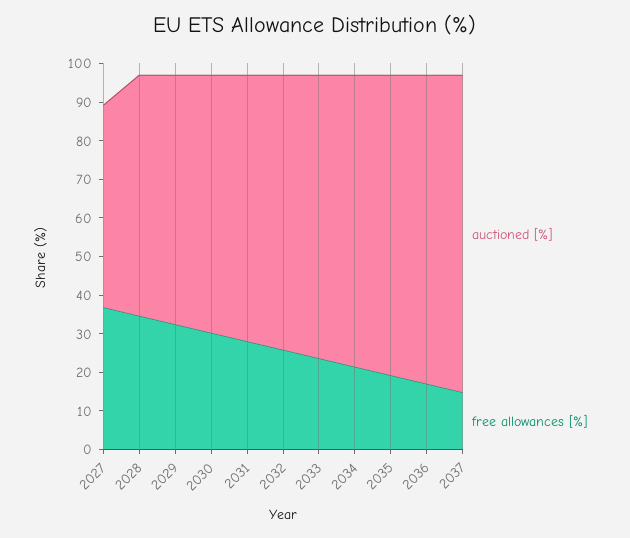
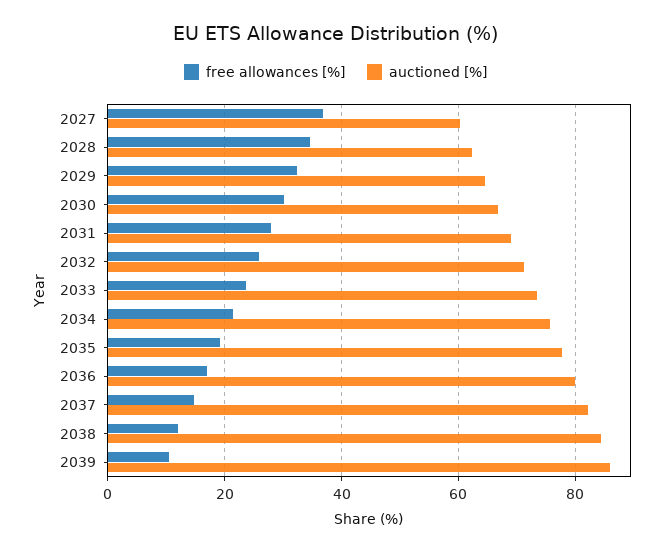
auctioned [%], 2027: 52.5 -> 60
free allowances [%], 2038: none -> 12
auctioned [%], 2038: none -> 84
free allowances [%], 2039: none -> 10
auctioned [%], 2039: none -> 86

